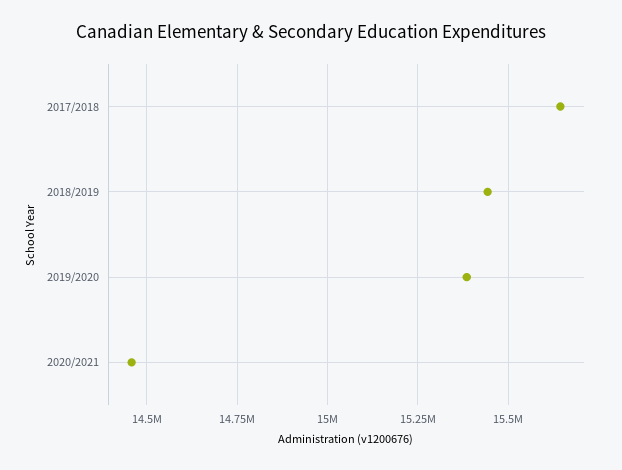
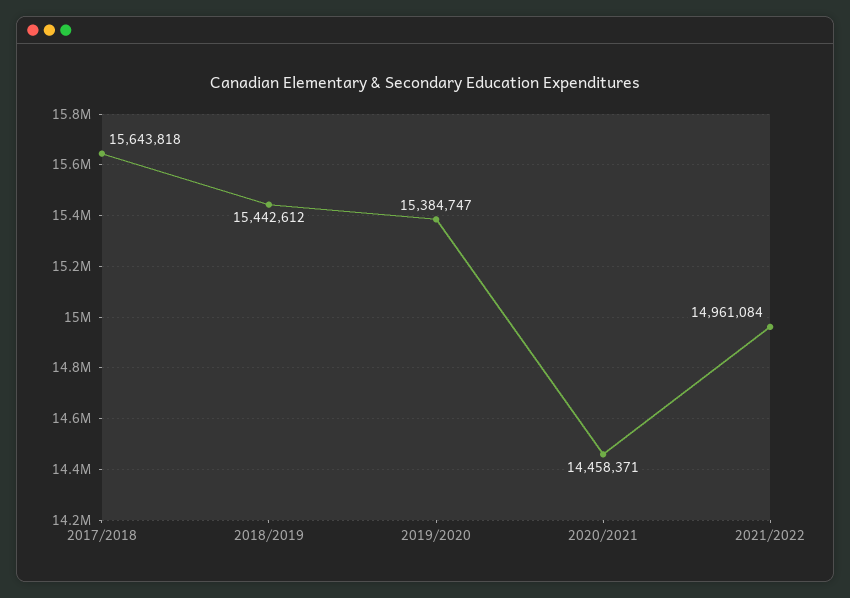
2021/2022: none -> 14961084

